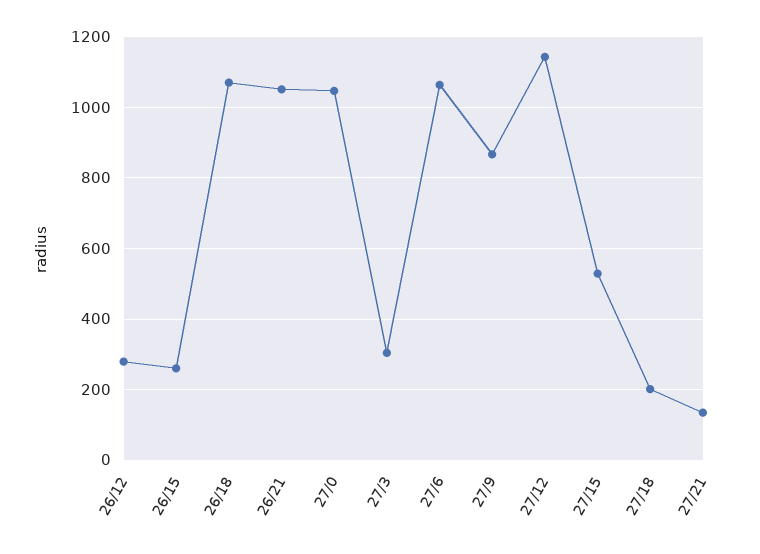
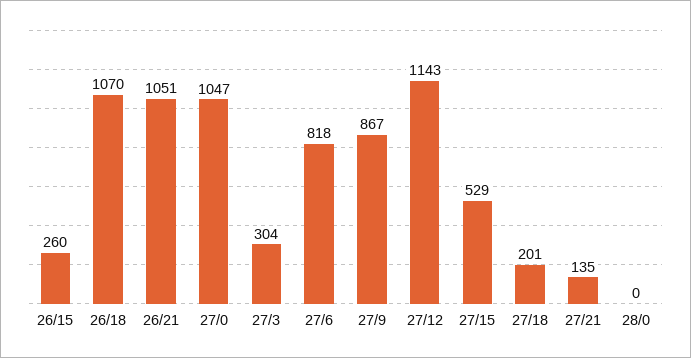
26/12: 280 -> none
27/6: 1060 -> 818
28/0: none -> 0

